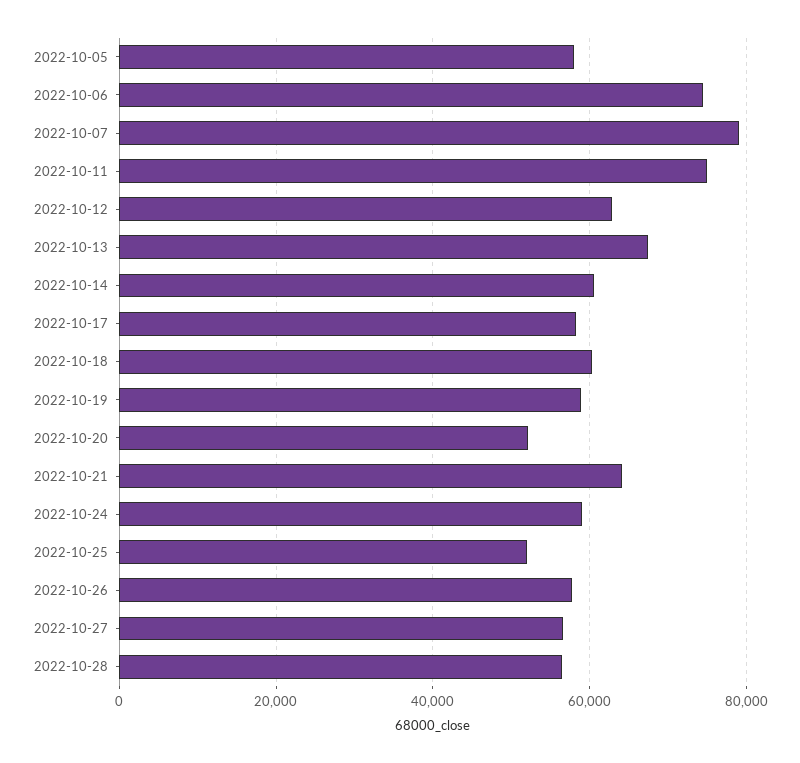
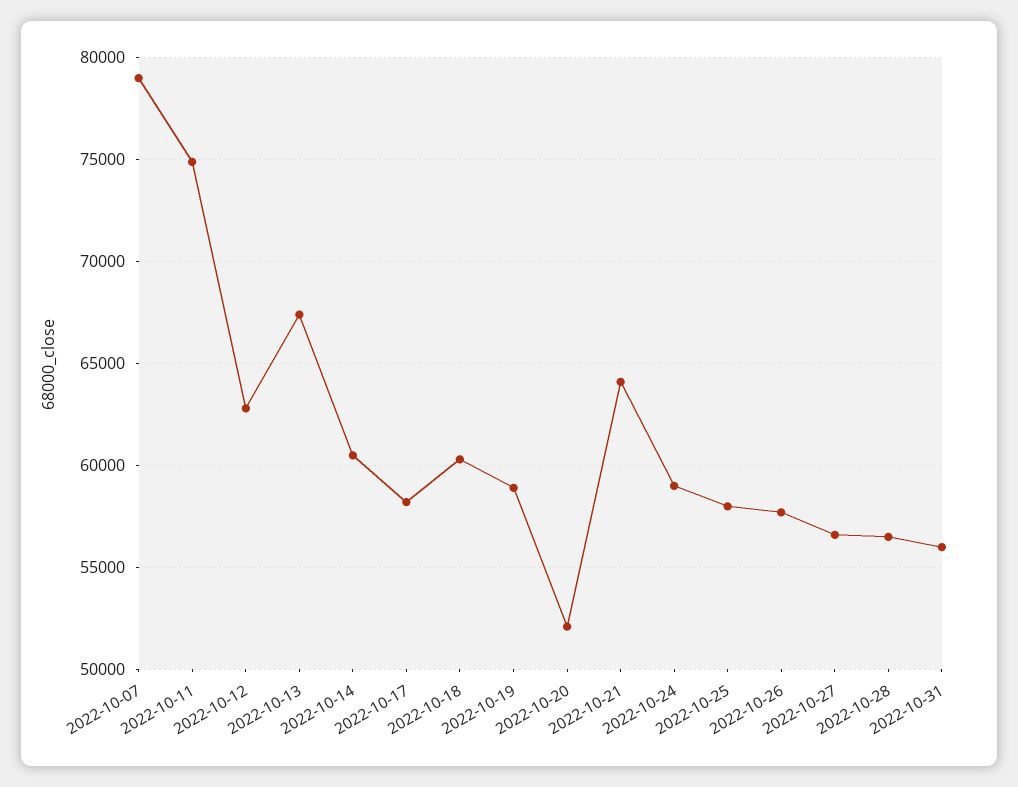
2022-10-05: 58000 -> none
2022-10-06: 74000 -> none
2022-10-25: 52000 -> 58000
2022-10-31: none -> 56000

